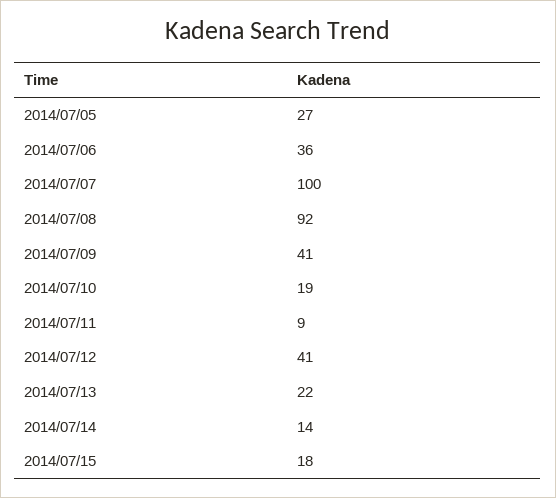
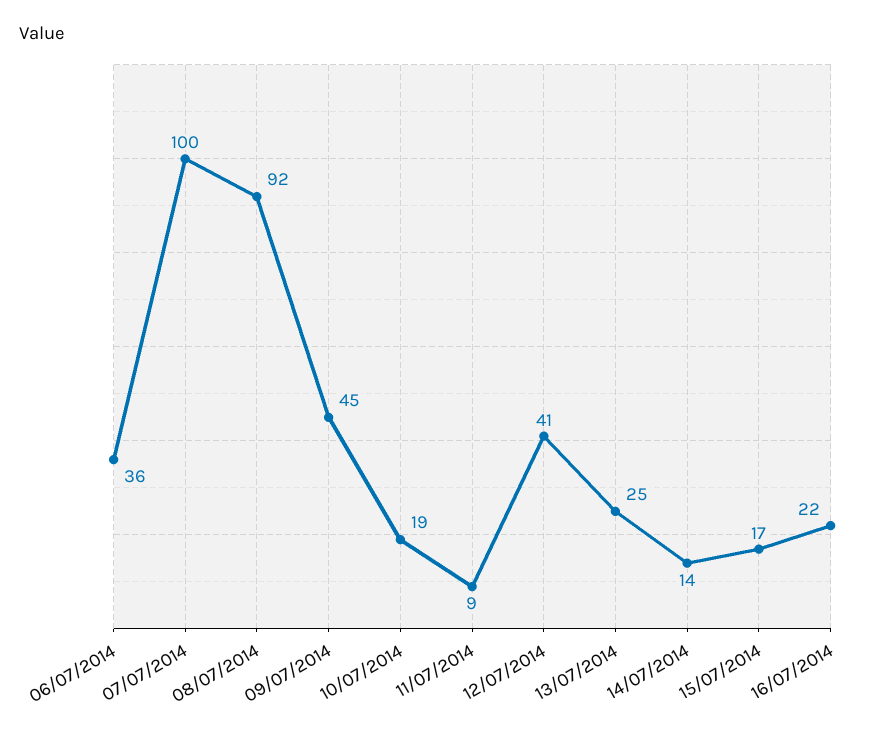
2014/07/05: 27 -> none
2014/07/09: 41 -> 45
2014/07/13: 22 -> 25
2014/07/15: 18 -> 17
16/07/2014: none -> 22

